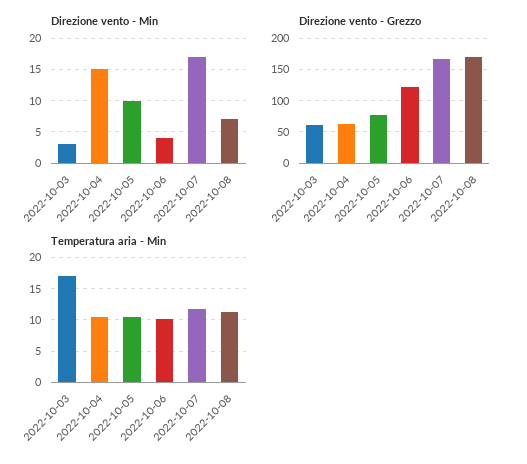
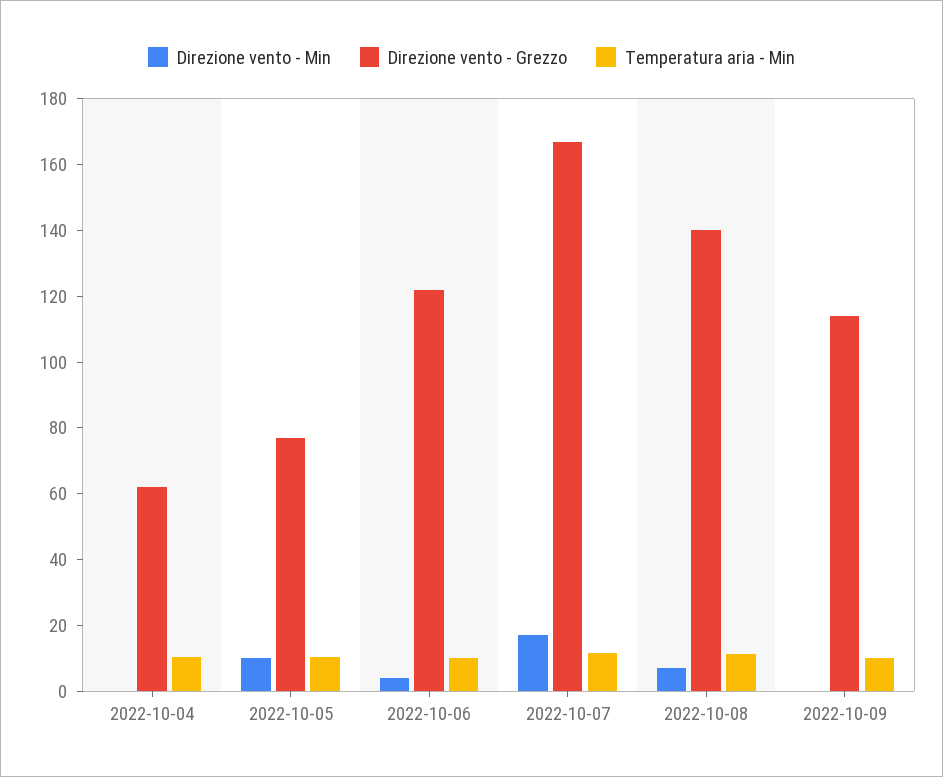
Direzione vento - Min, 2022-10-03: 3 -> none
Direzione vento - Min, 2022-10-04: 15 -> 0
Direzione vento - Grezzo, 2022-10-03: 60 -> none
Direzione vento - Grezzo, 2022-10-08: 170 -> 140
Temperatura aria - Min, 2022-10-03: 17 -> none
Direzione vento - Min, 2022-10-09: none -> 0
Direzione vento - Grezzo, 2022-10-09: none -> 115
Temperatura aria - Min, 2022-10-09: none -> 10

